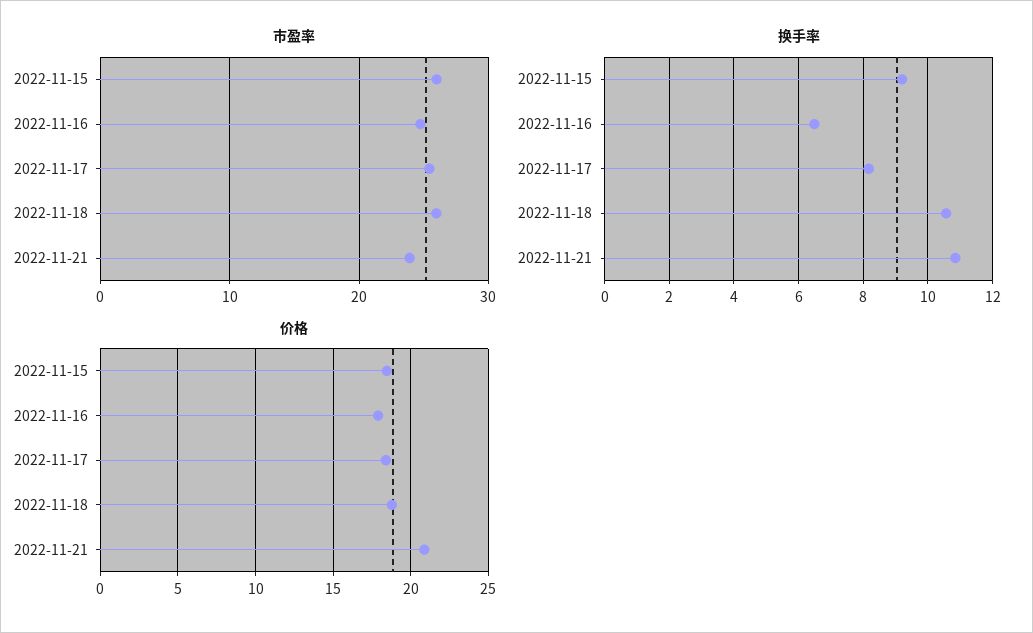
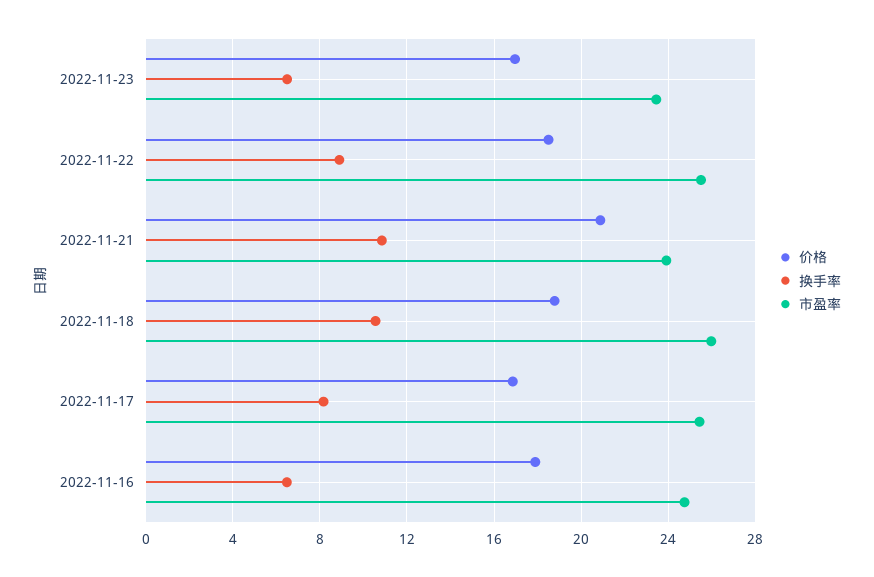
市盈率, 2022-11-15: 26 -> none
换手率, 2022-11-15: 9.2 -> none
价格, 2022-11-15: 18.5 -> none
价格, 2022-11-17: 18.5 -> 17
价格, 2022-11-23: none -> 17
换手率, 2022-11-23: none -> 6.5
市盈率, 2022-11-23: none -> 23.5
价格, 2022-11-22: none -> 18.5
换手率, 2022-11-22: none -> 9
市盈率, 2022-11-22: none -> 25.5

